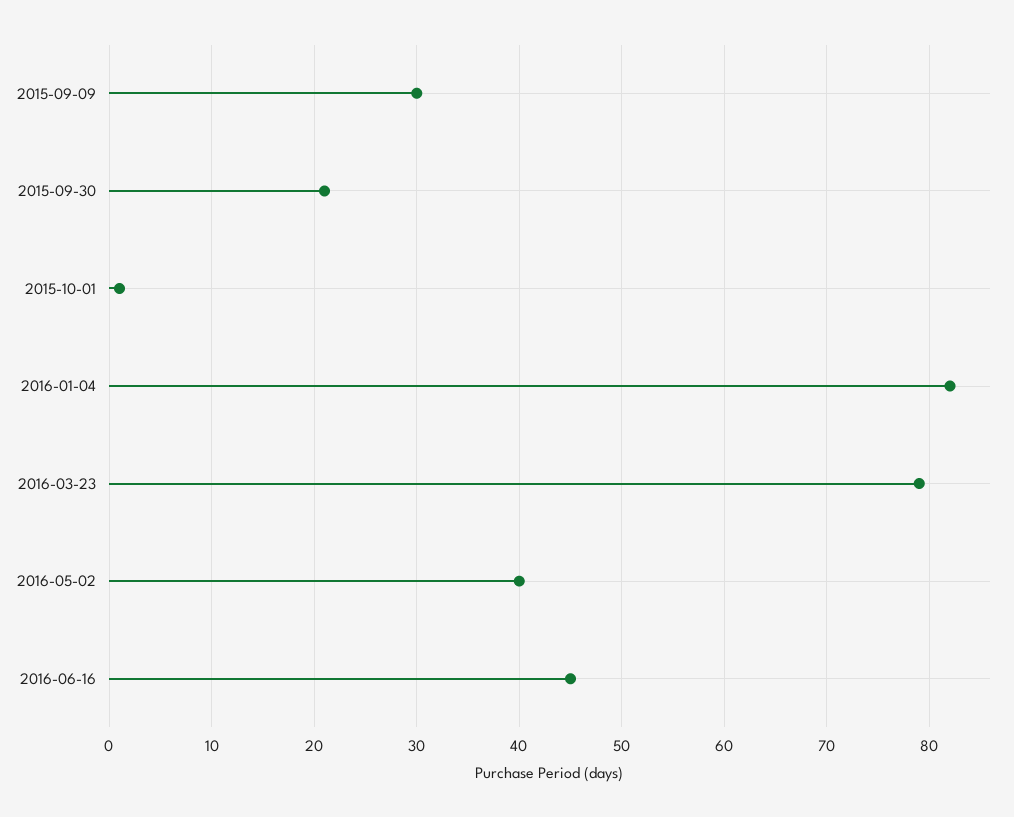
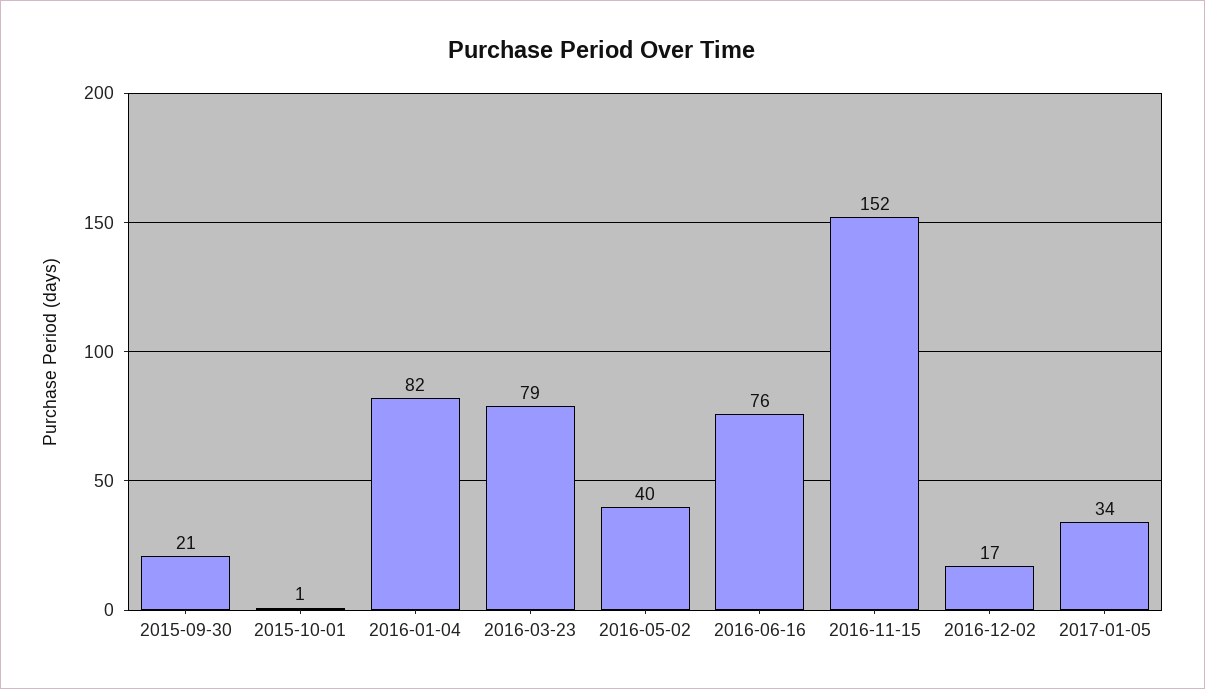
2015-09-09: 30 -> none
2016-06-16: 45 -> 76
2016-11-15: none -> 152
2016-12-02: none -> 17
2017-01-05: none -> 34

